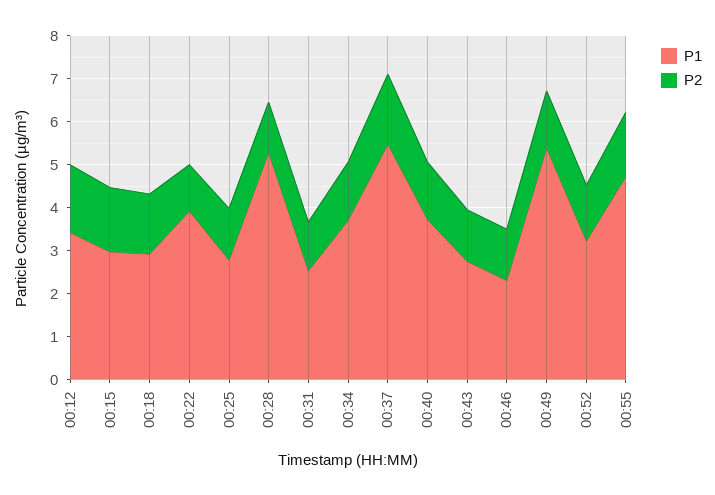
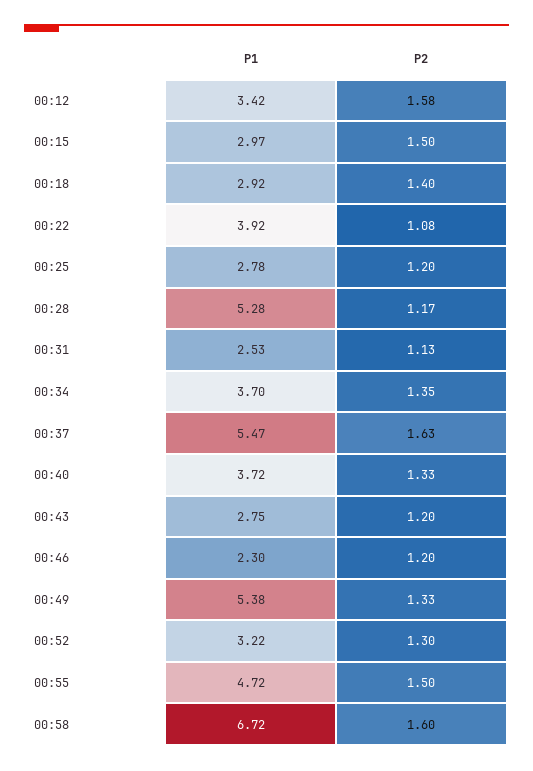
P1, 00:58: none -> 6.72
P2, 00:58: none -> 1.6

